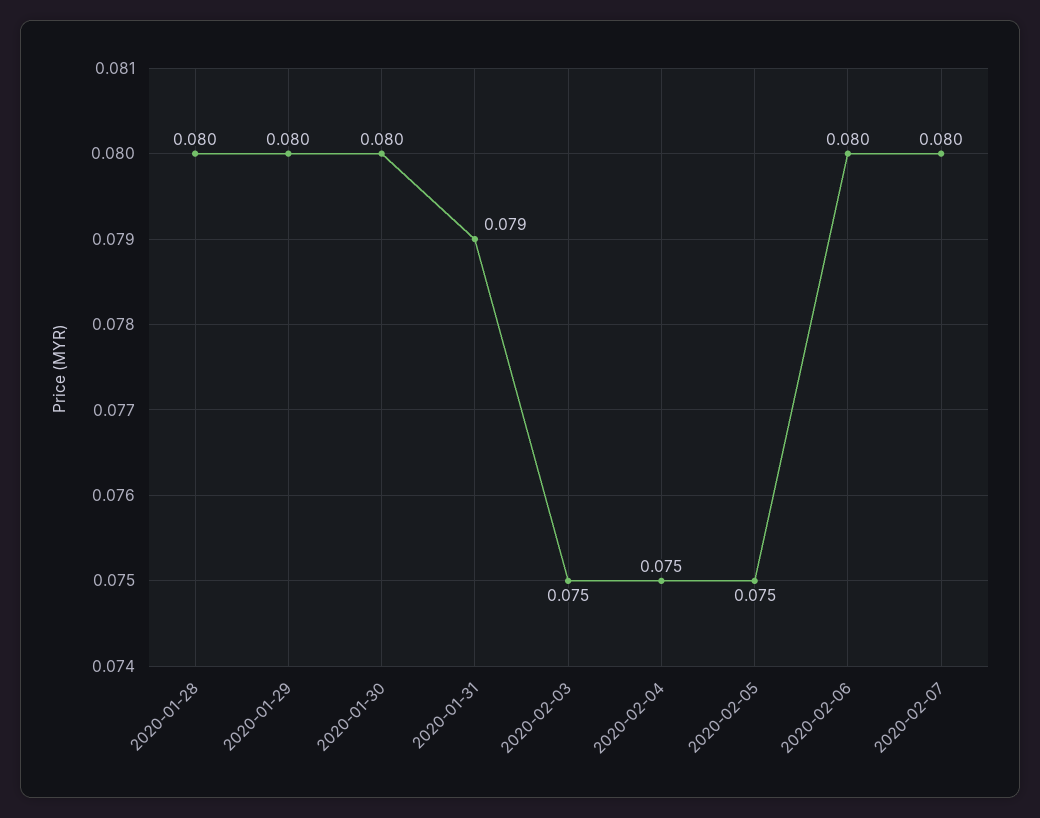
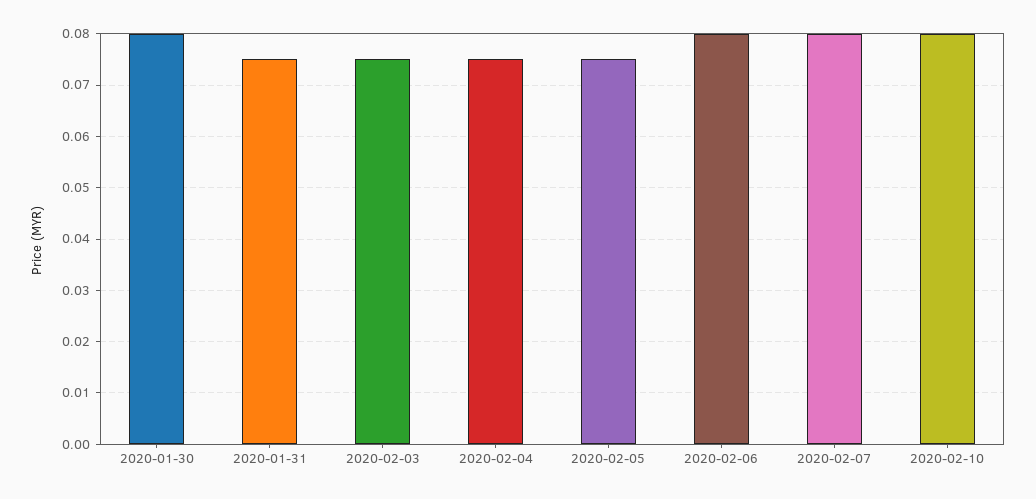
2020-01-28: 0.08 -> none
2020-01-29: 0.08 -> none
2020-01-31: 0.079 -> 0.075
2020-02-10: none -> 0.08

